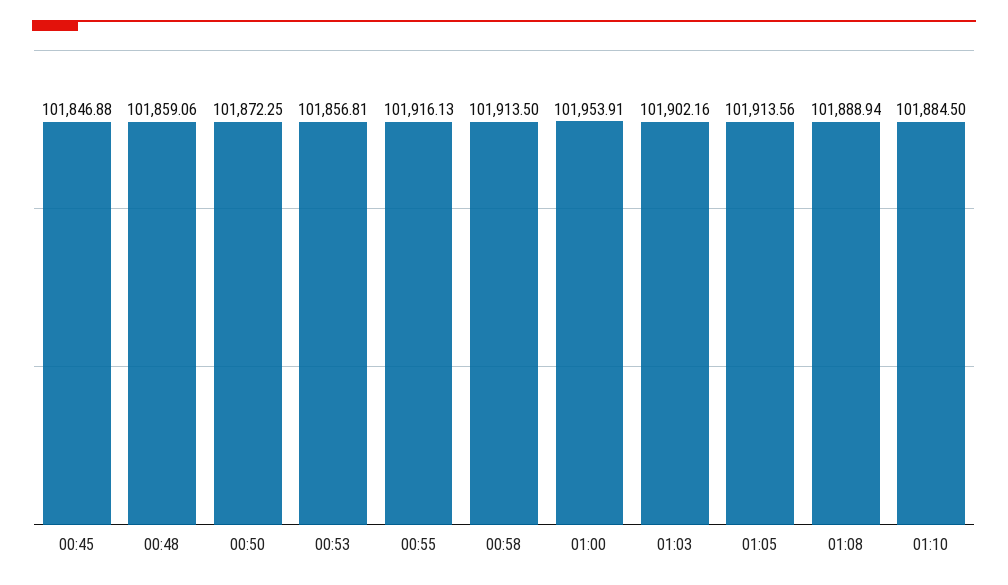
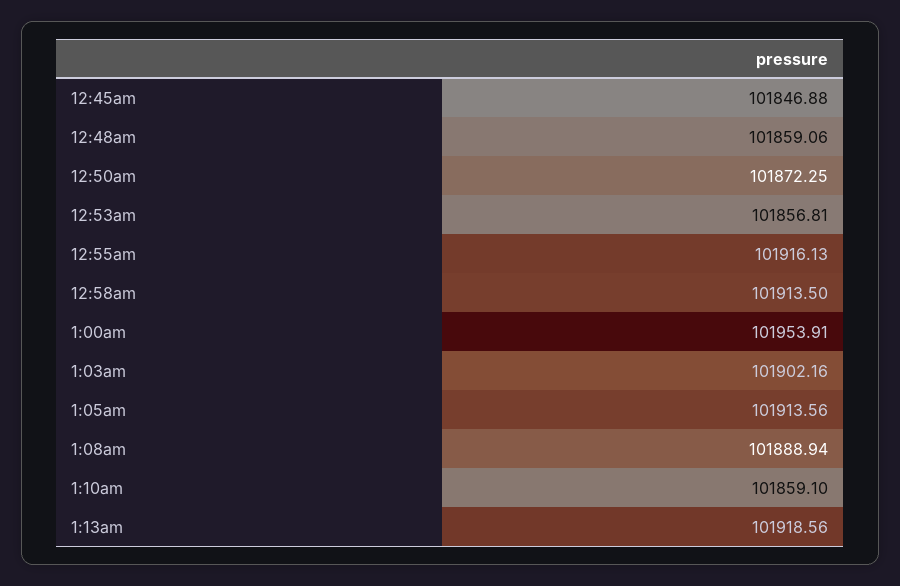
01:10: 101884.5 -> 101859.1
1:13am: none -> 101918.56

